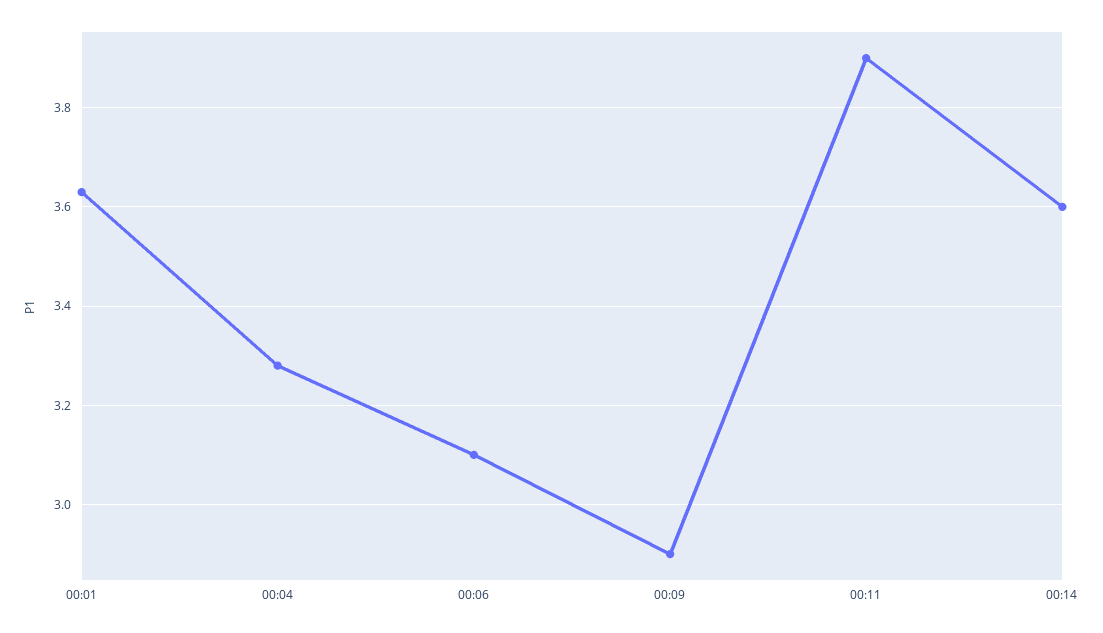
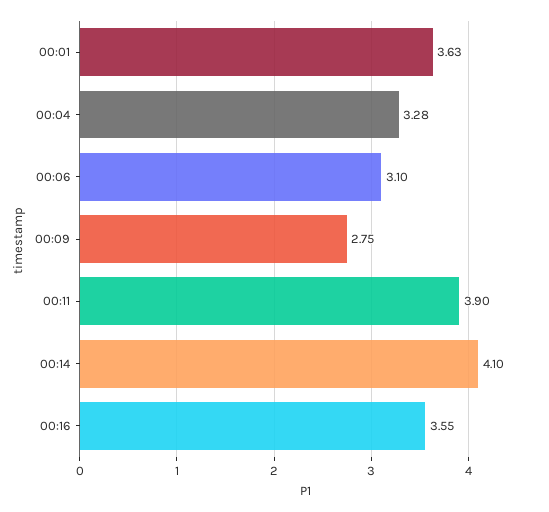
00:09: 2.9 -> 2.75
00:14: 3.6 -> 4.1
00:16: none -> 3.55

